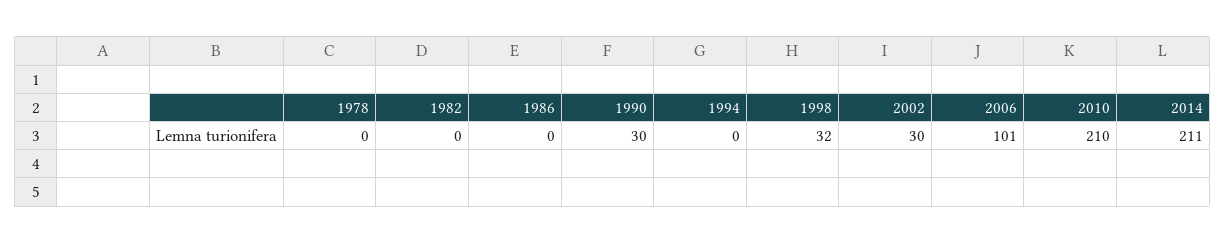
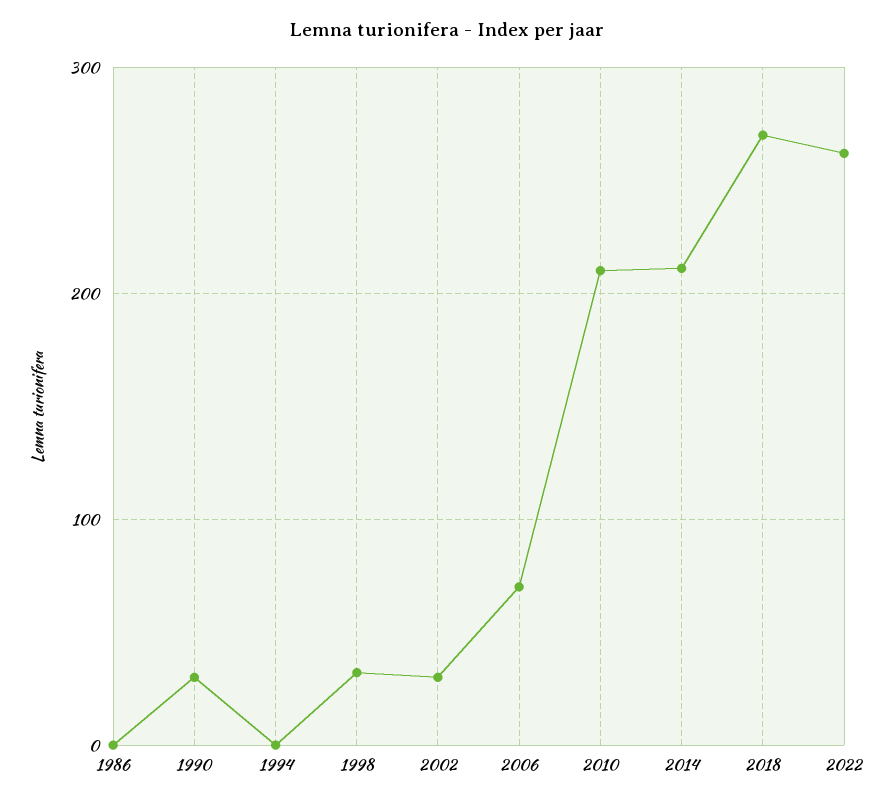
1978: 0 -> none
1982: 0 -> none
2006: 101 -> 70
2018: none -> 270
2022: none -> 260

